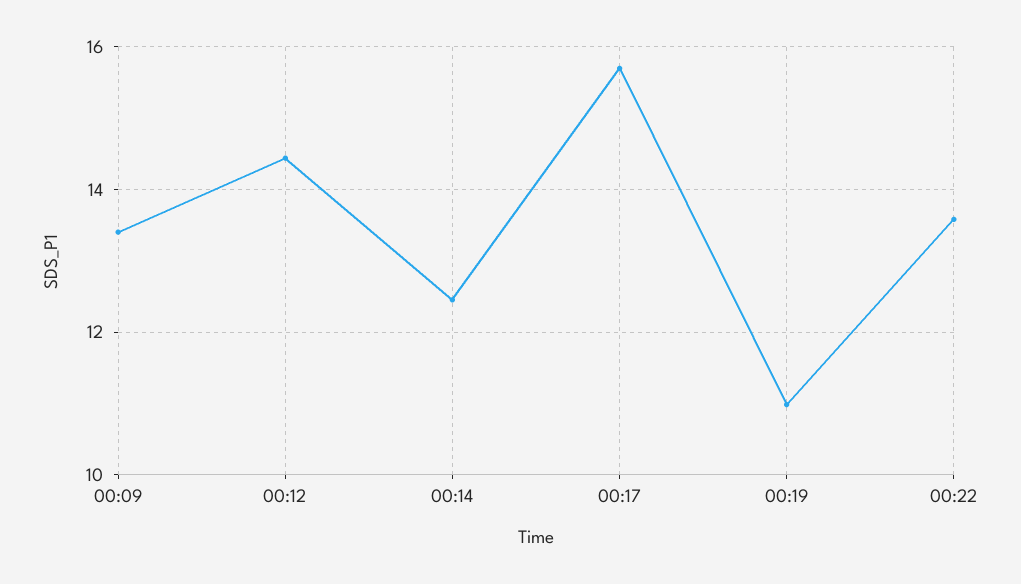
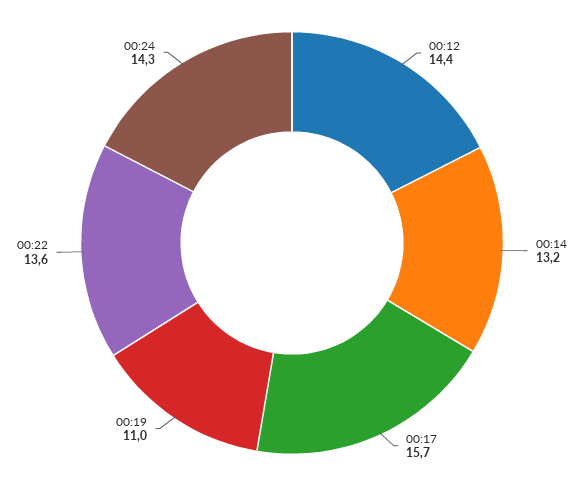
00:09: 13.4 -> none
00:14: 12.4 -> 13.2
00:24: none -> 14.3

